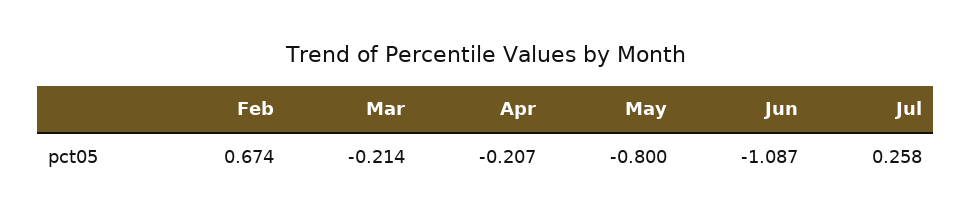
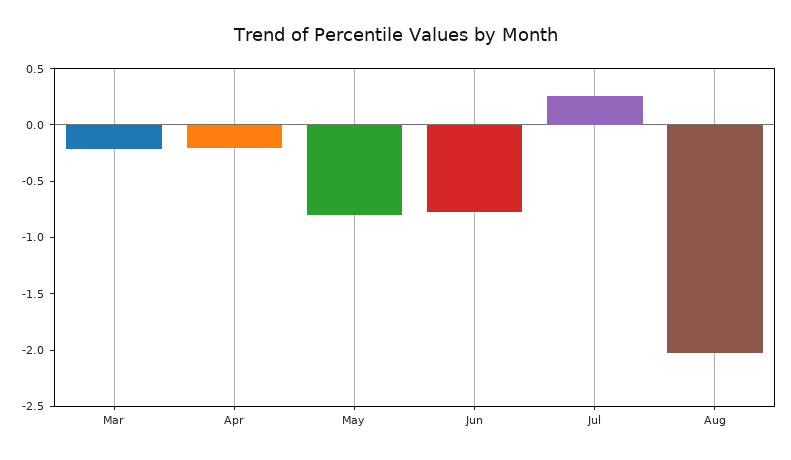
Feb: 0.674 -> none
Jun: -1.087 -> -0.8
Aug: none -> -2

